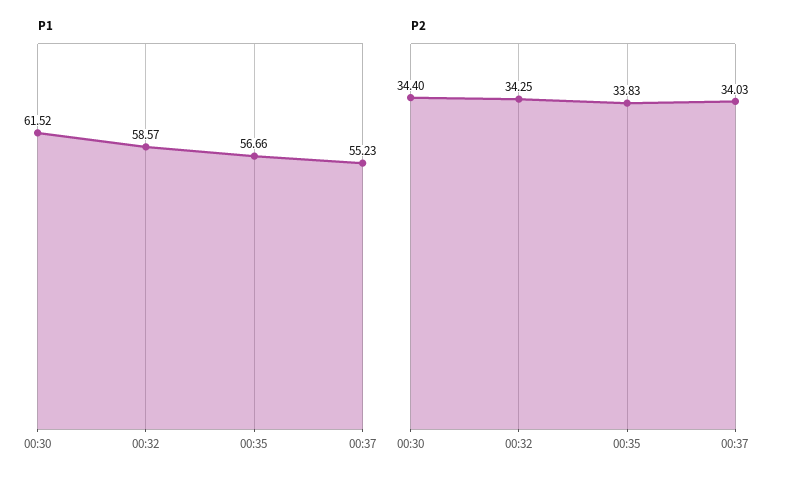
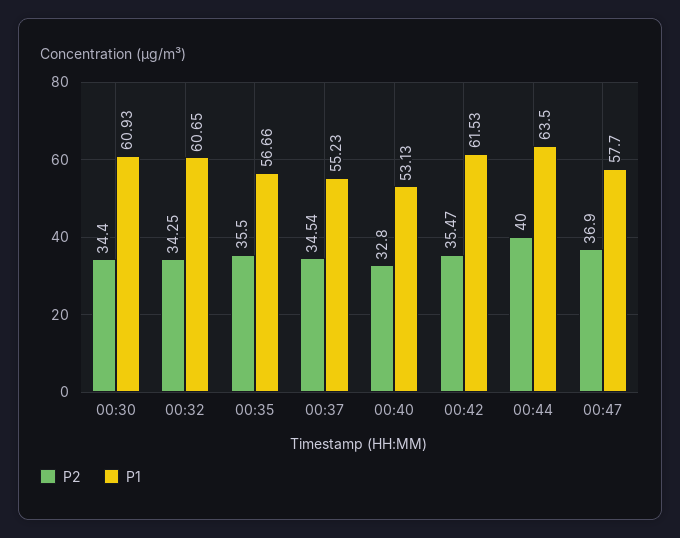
P1, 00:30: 61.52 -> 60.93
P1, 00:32: 58.57 -> 60.65
P2, 00:35: 33.83 -> 35.5
P2, 00:37: 34.03 -> 34.54
P2, 00:40: none -> 32.8
P1, 00:40: none -> 53.13
P2, 00:42: none -> 35.47
P1, 00:42: none -> 61.53
P2, 00:44: none -> 40
P1, 00:44: none -> 63.5
P2, 00:47: none -> 36.9
P1, 00:47: none -> 57.7

